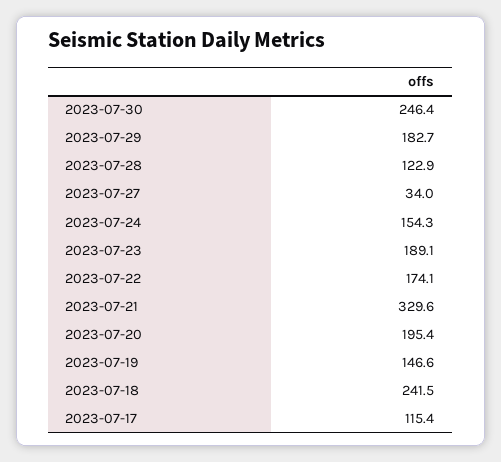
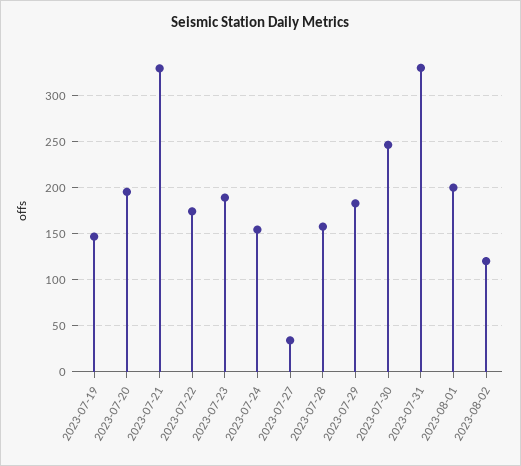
2023-07-28: 122.9 -> 160
2023-07-18: 241.5 -> none
2023-07-17: 115.4 -> none
2023-07-31: none -> 330
2023-08-01: none -> 200
2023-08-02: none -> 120

